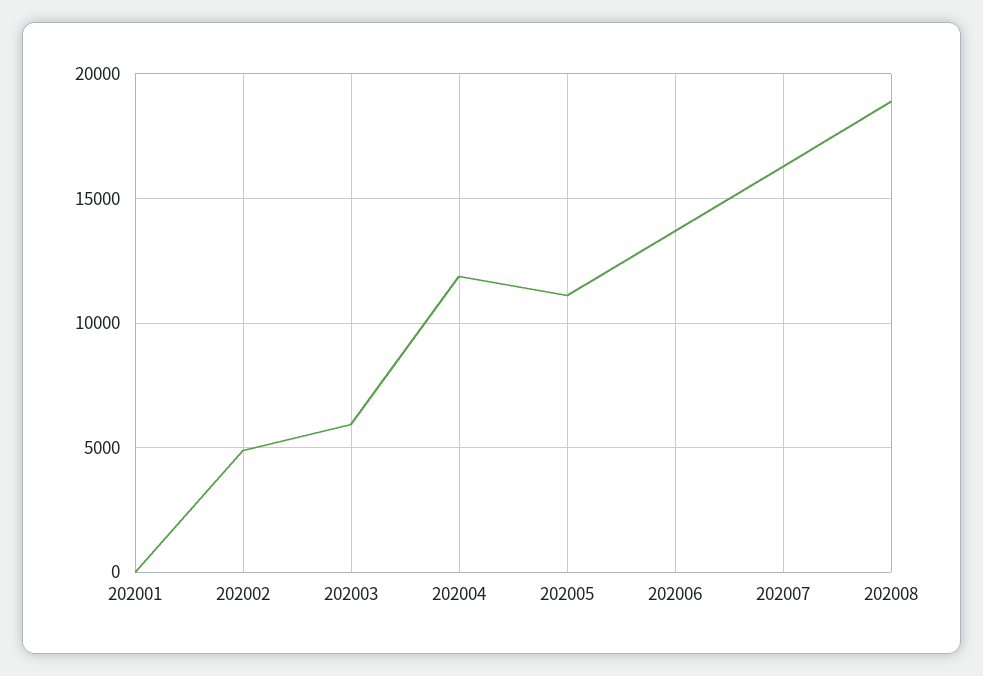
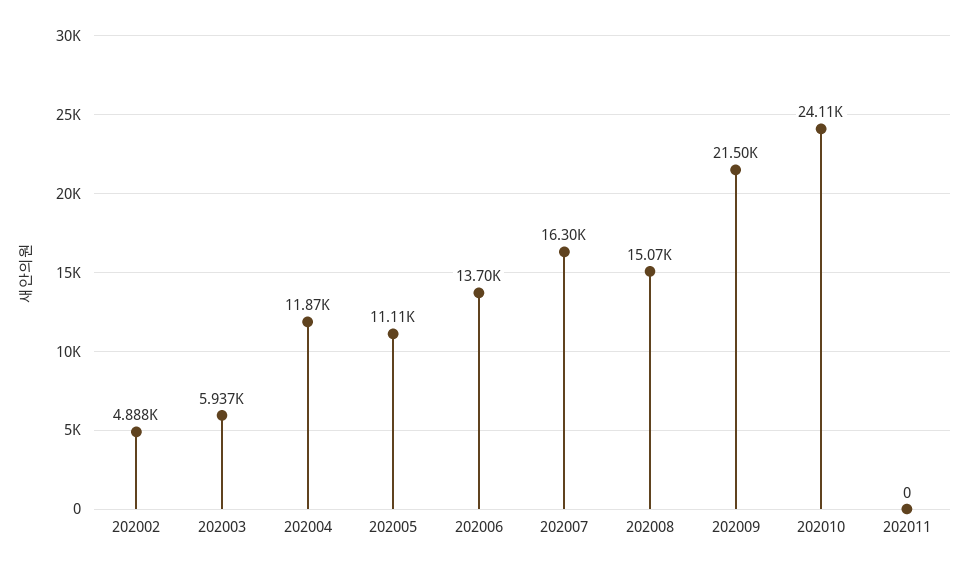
202001: 0 -> none
202008: 19000 -> 15070
202009: none -> 21500
202010: none -> 24110
202011: none -> 0

